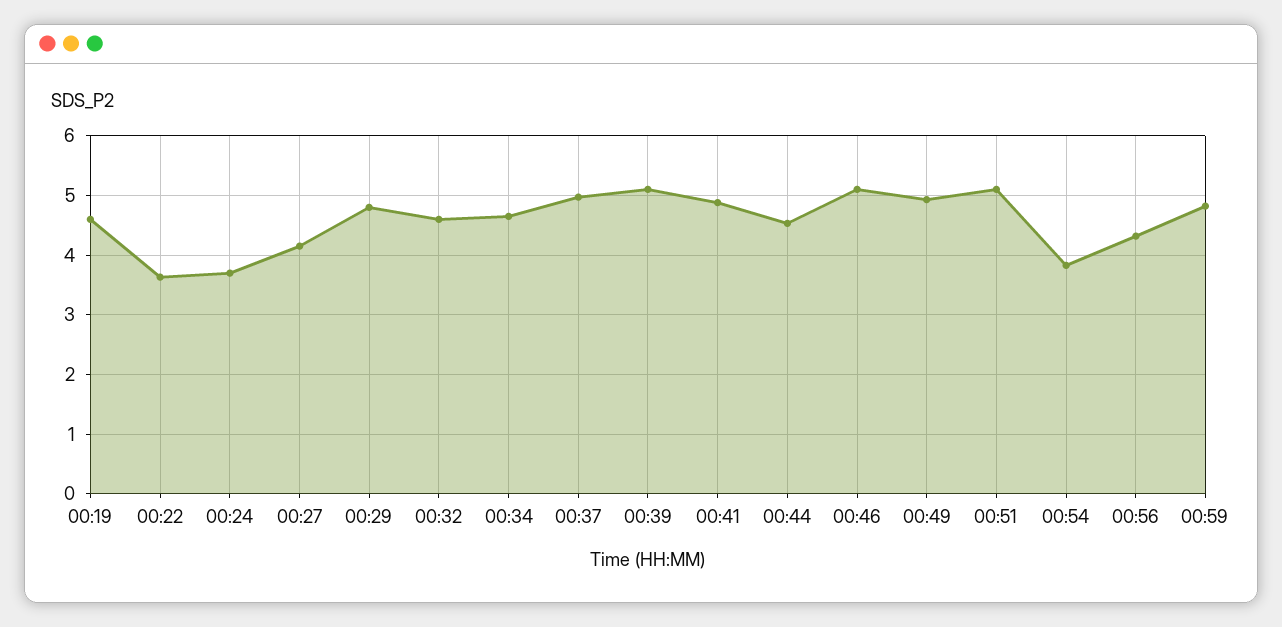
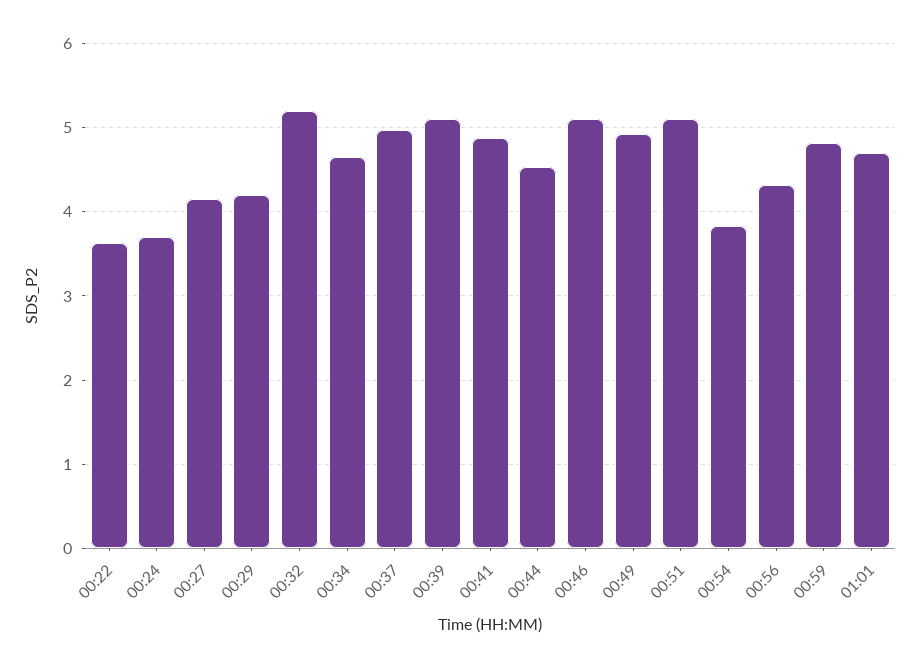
00:19: 4.6 -> none
00:29: 4.8 -> 4.2
00:32: 4.6 -> 5.2
01:01: none -> 4.7

